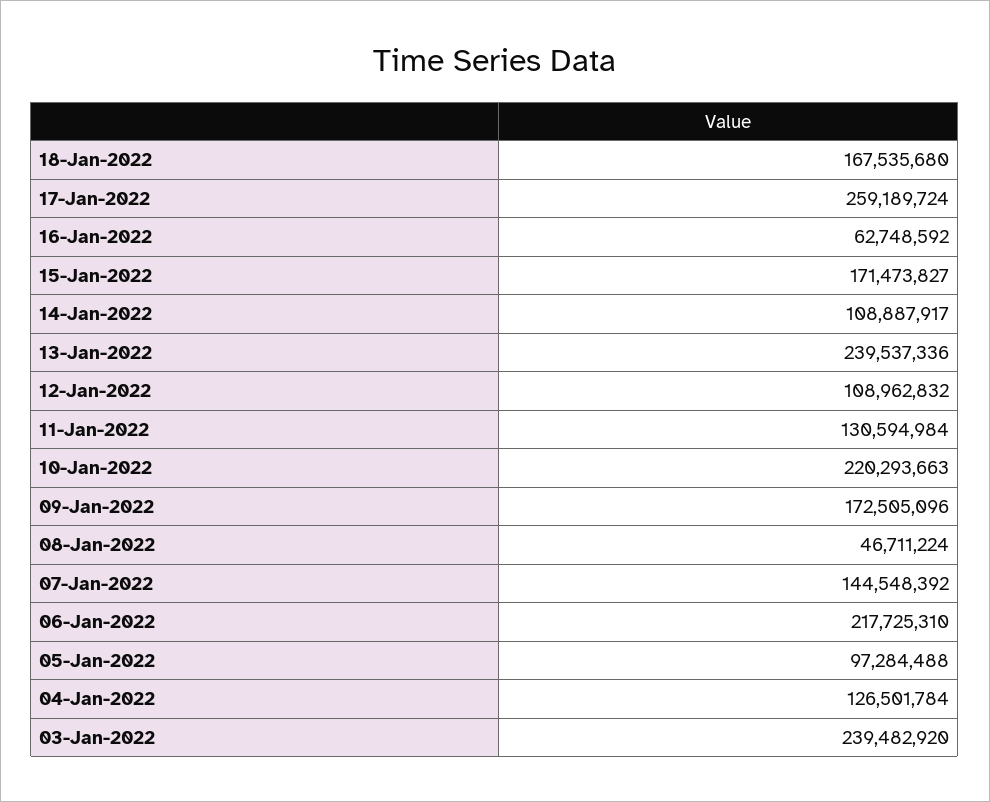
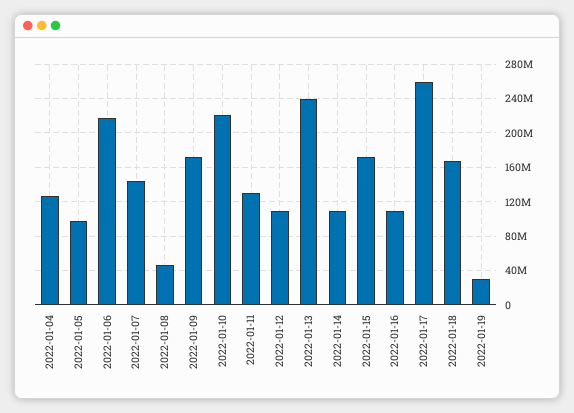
16-Jan-2022: 62748592 -> 110000000
03-Jan-2022: 239482920 -> none
2022-01-19: none -> 30000000

